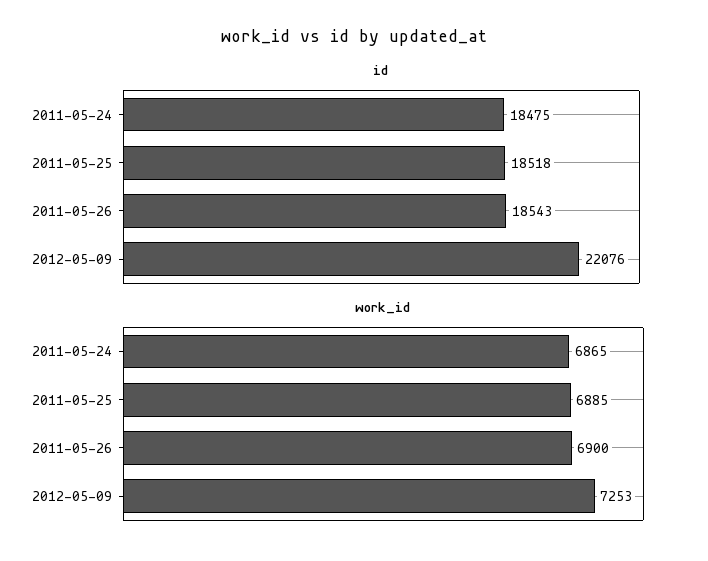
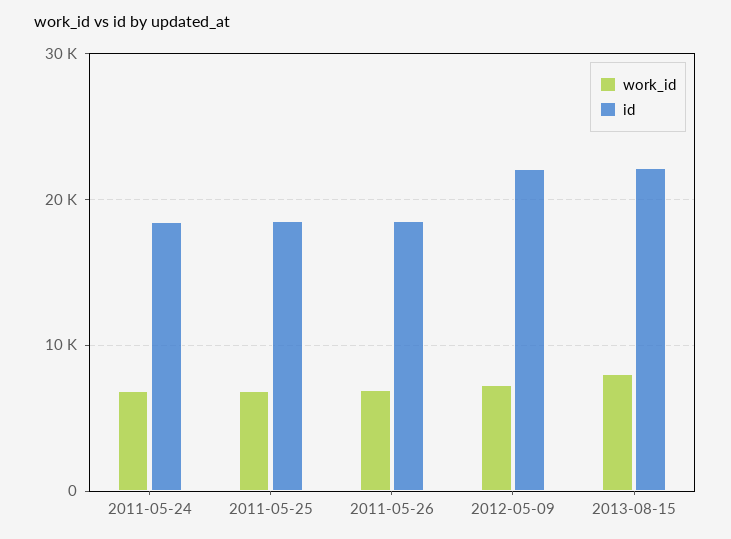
work_id, 2013-08-15: none -> 8000
id, 2013-08-15: none -> 22000

